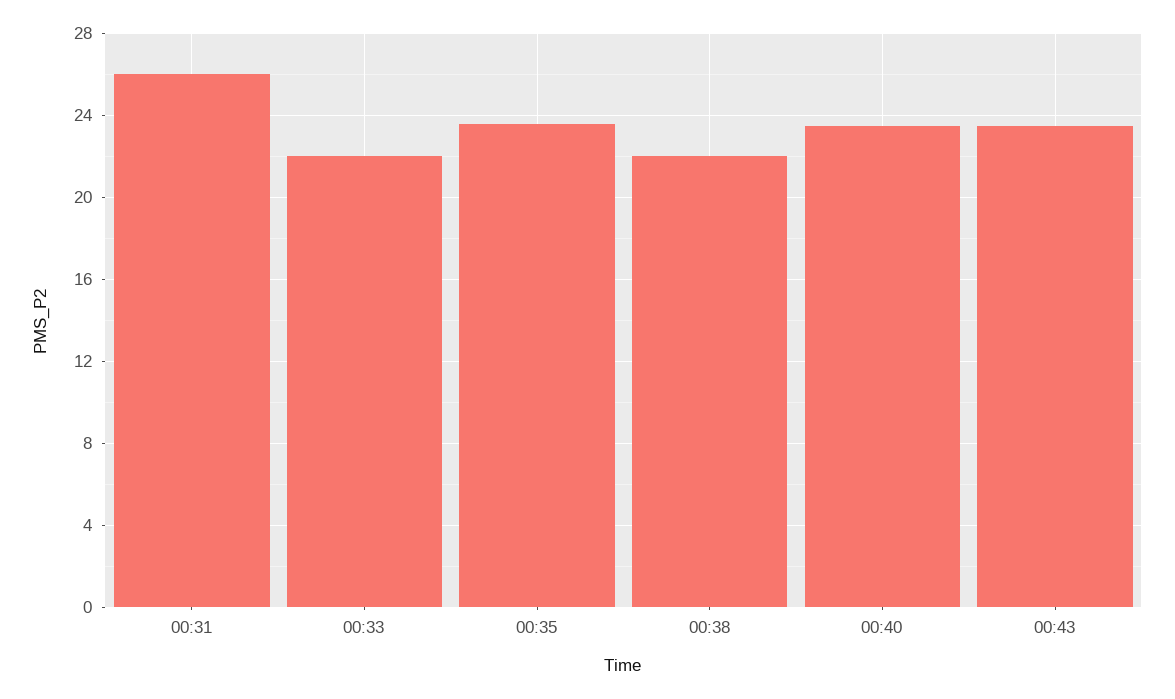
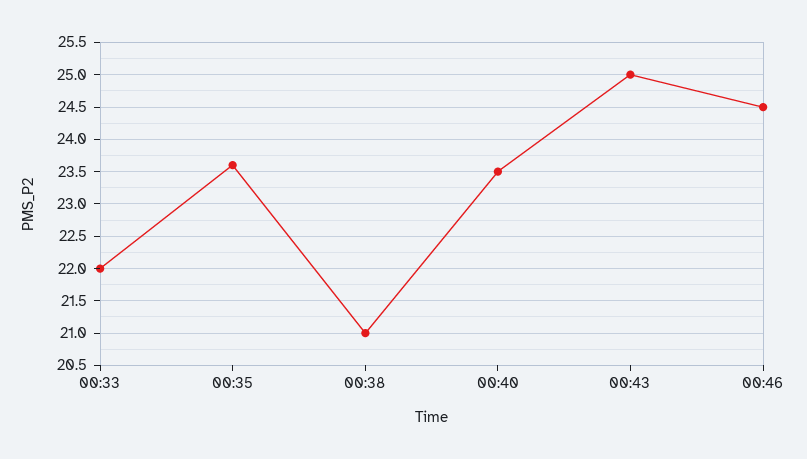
00:31: 26 -> none
00:38: 22 -> 21
00:43: 23.5 -> 25
00:46: none -> 24.5

